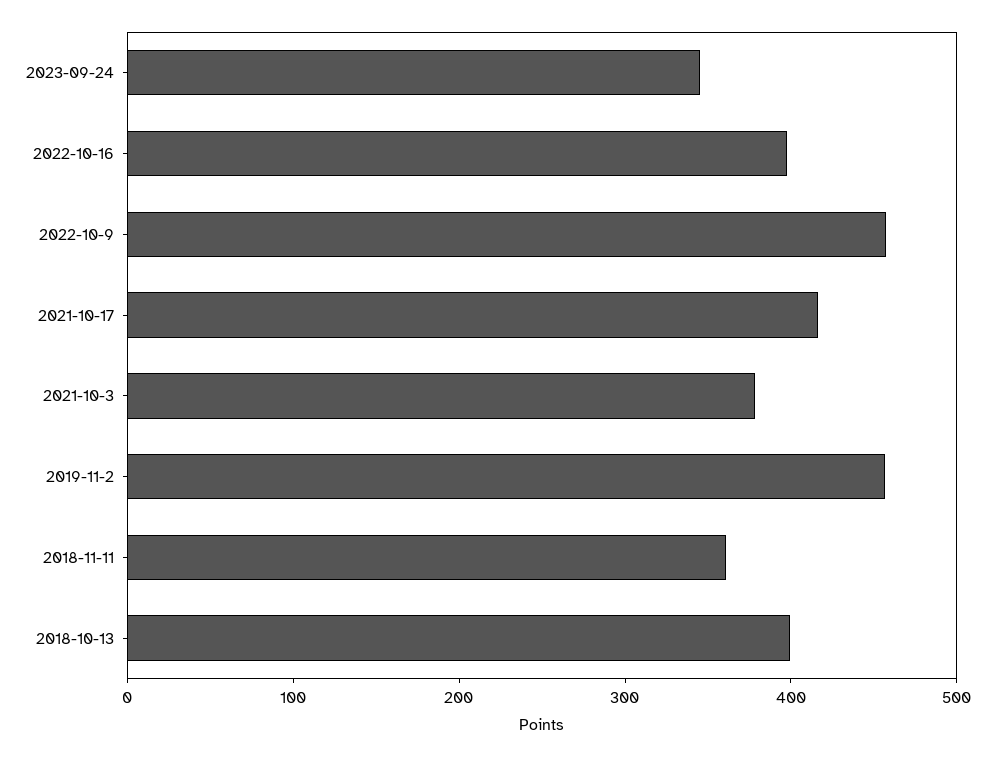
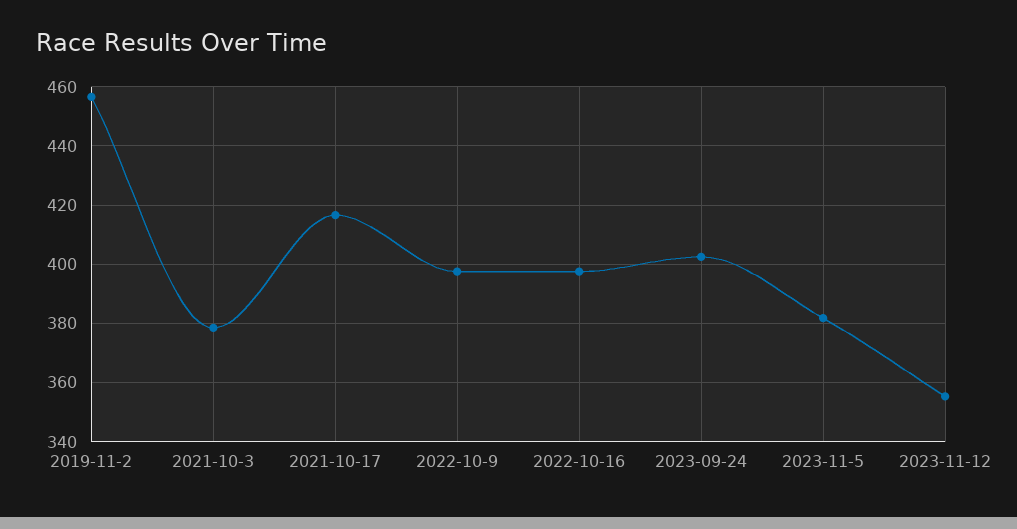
2023-09-24: 340 -> 402.5
2022-10-9: 460 -> 397.5
2018-11-11: 360 -> none
2018-10-13: 400 -> none
2023-11-5: none -> 382.5
2023-11-12: none -> 355

